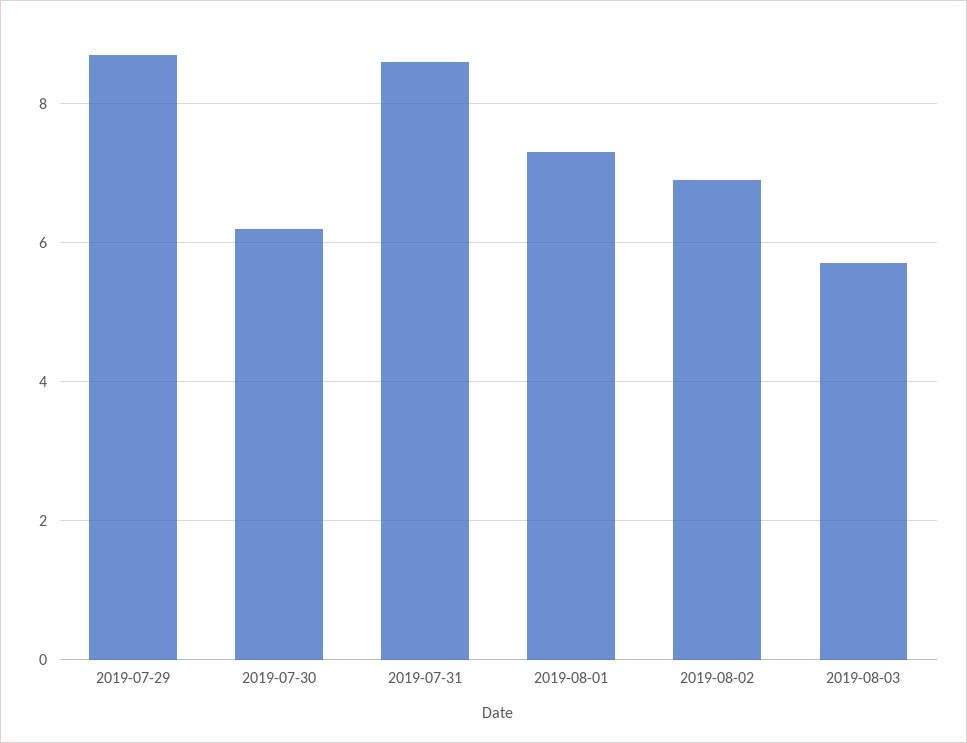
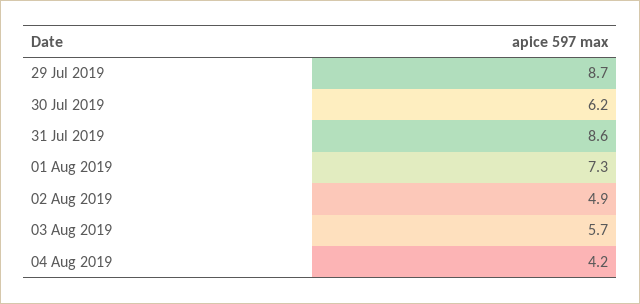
2019-08-02: 7 -> 4.9
04 Aug 2019: none -> 4.2

